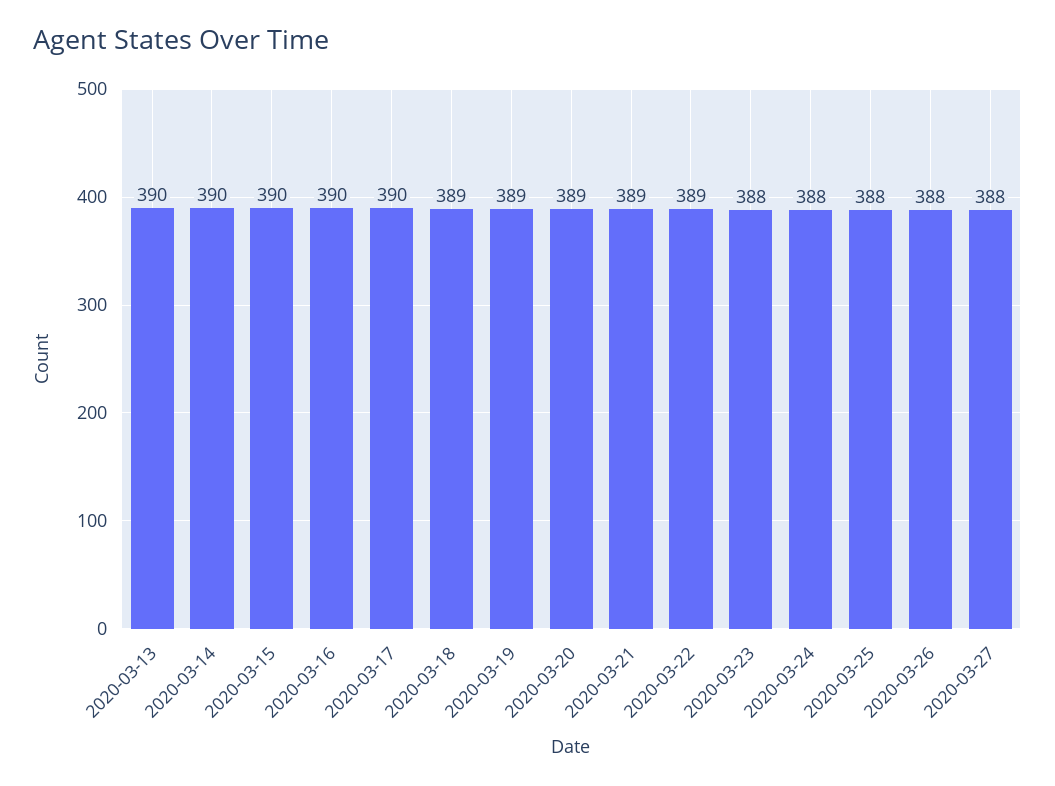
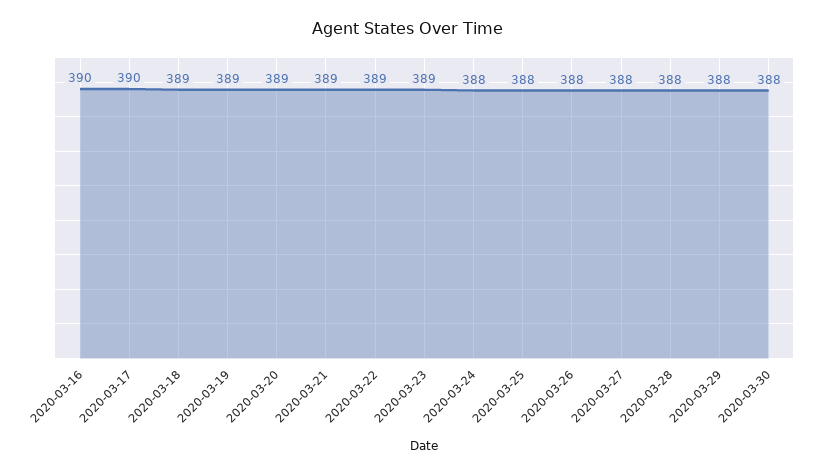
2020-03-13: 390 -> none
2020-03-14: 390 -> none
2020-03-15: 390 -> none
2020-03-23: 388 -> 389
2020-03-28: none -> 388
2020-03-29: none -> 388
2020-03-30: none -> 388

